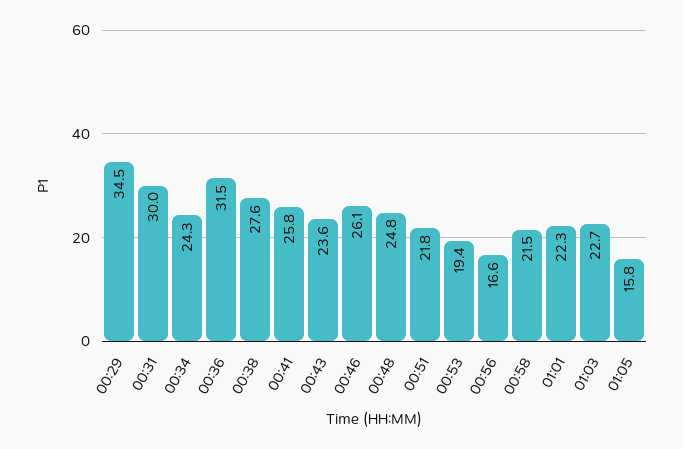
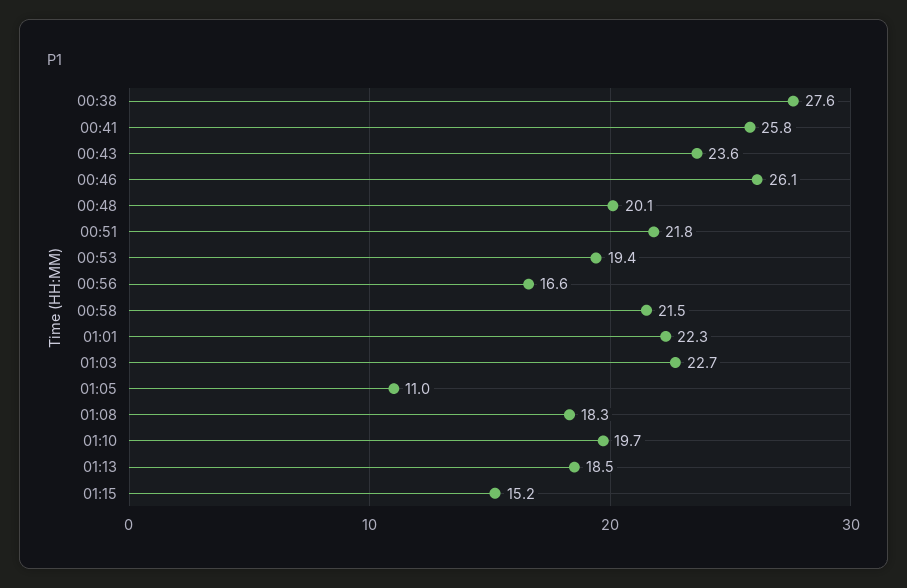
00:29: 34.5 -> none
00:31: 30 -> none
00:34: 24.3 -> none
00:36: 31.5 -> none
00:48: 24.8 -> 20.1
01:05: 15.8 -> 11
01:08: none -> 18.3
01:10: none -> 19.7
01:13: none -> 18.5
01:15: none -> 15.2

